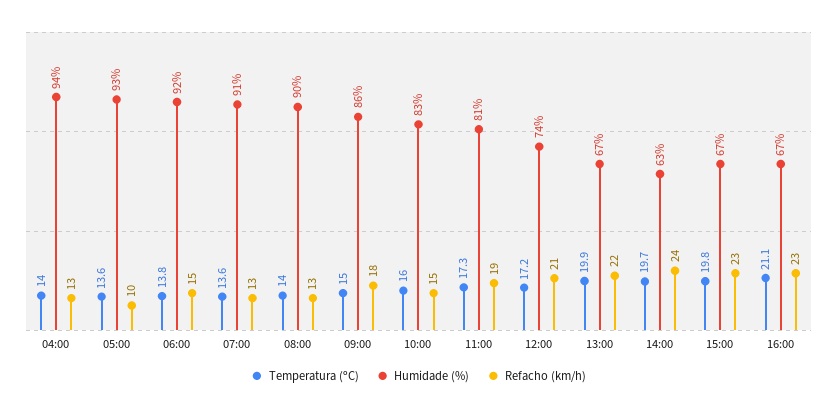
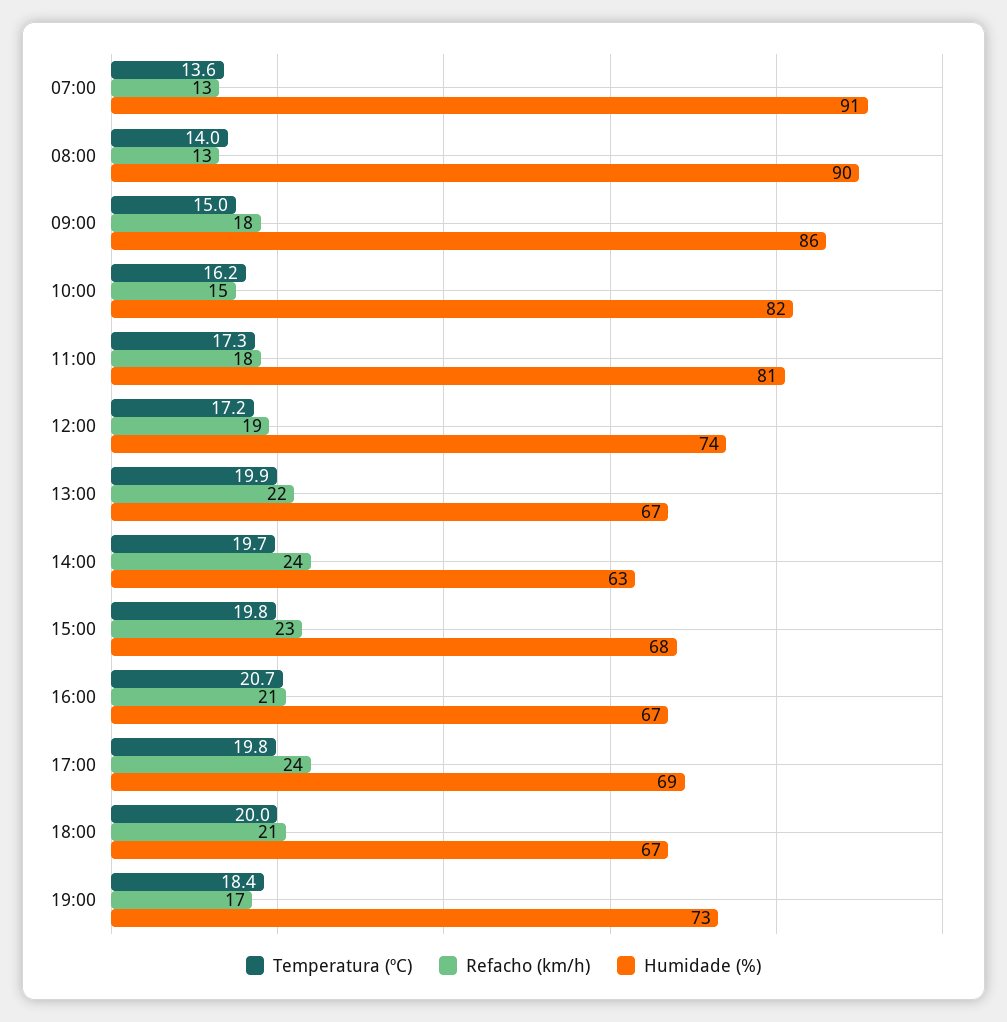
Temperatura (ºC), 04:00: 14 -> none
Humidade (%), 04:00: 94 -> none
Refacho (km/h), 04:00: 13 -> none
Temperatura (ºC), 05:00: 13.6 -> none
Humidade (%), 05:00: 93 -> none
Refacho (km/h), 05:00: 10 -> none
Temperatura (ºC), 06:00: 13.8 -> none
Humidade (%), 06:00: 92 -> none
Refacho (km/h), 06:00: 15 -> none
Temperatura (ºC), 10:00: 16 -> 16.2
Humidade (%), 10:00: 83 -> 82
Refacho (km/h), 11:00: 19 -> 18
Refacho (km/h), 12:00: 21 -> 19
Humidade (%), 15:00: 67 -> 68
Temperatura (ºC), 16:00: 21.1 -> 20.7
Refacho (km/h), 16:00: 23 -> 21
Temperatura (ºC), 17:00: none -> 19.8
Refacho (km/h), 17:00: none -> 24
Humidade (%), 17:00: none -> 69
Temperatura (ºC), 18:00: none -> 20
Refacho (km/h), 18:00: none -> 21
Humidade (%), 18:00: none -> 67
Temperatura (ºC), 19:00: none -> 18.4
Refacho (km/h), 19:00: none -> 17
Humidade (%), 19:00: none -> 73

